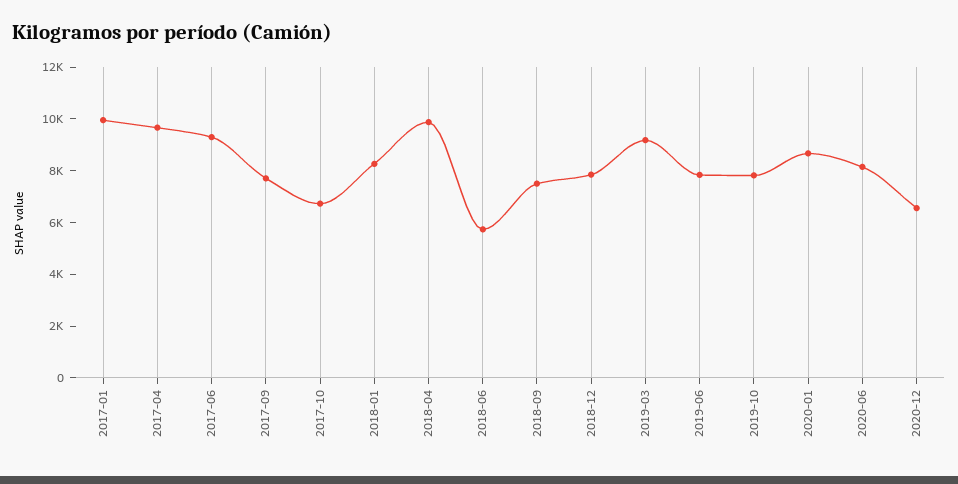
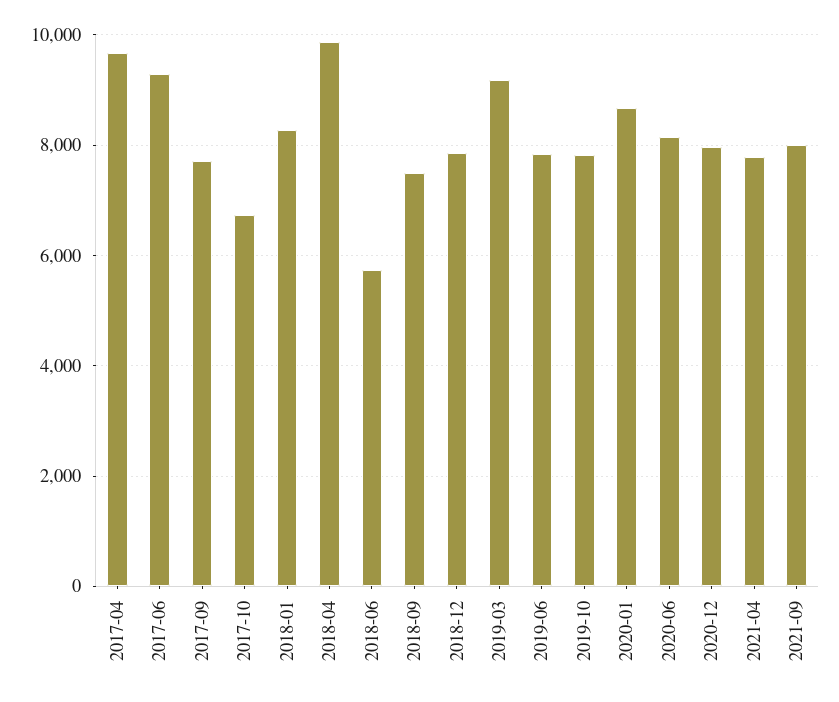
2017-01: 10000 -> none
2020-12: 6500 -> 8000
2021-04: none -> 7800
2021-09: none -> 8000

